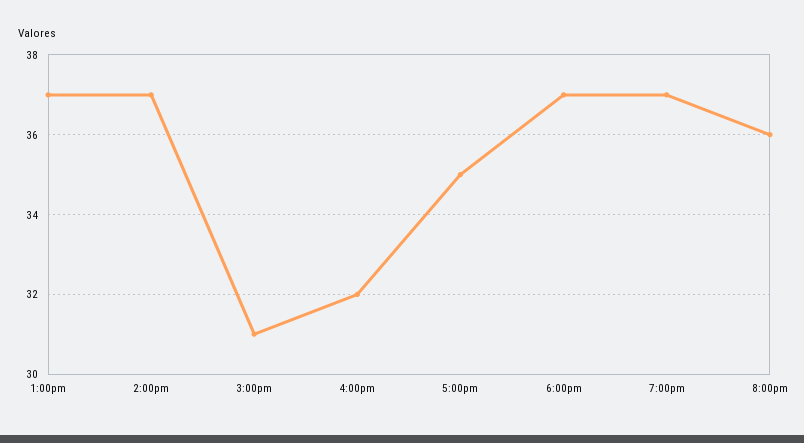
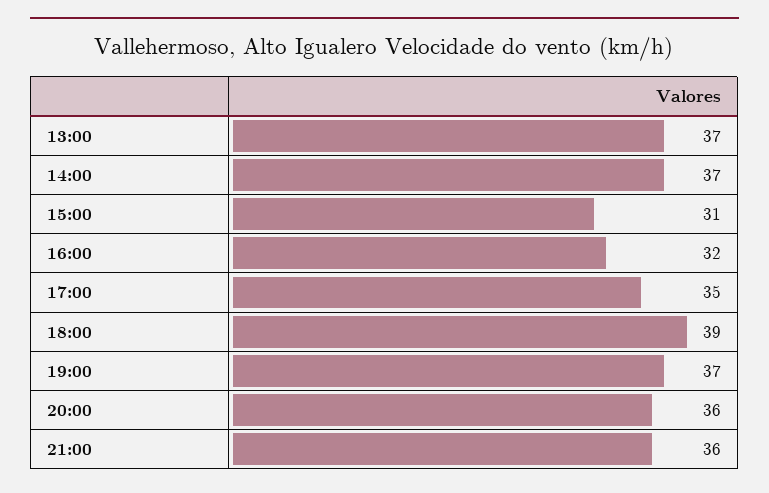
6:00pm: 37 -> 39
21:00: none -> 36

